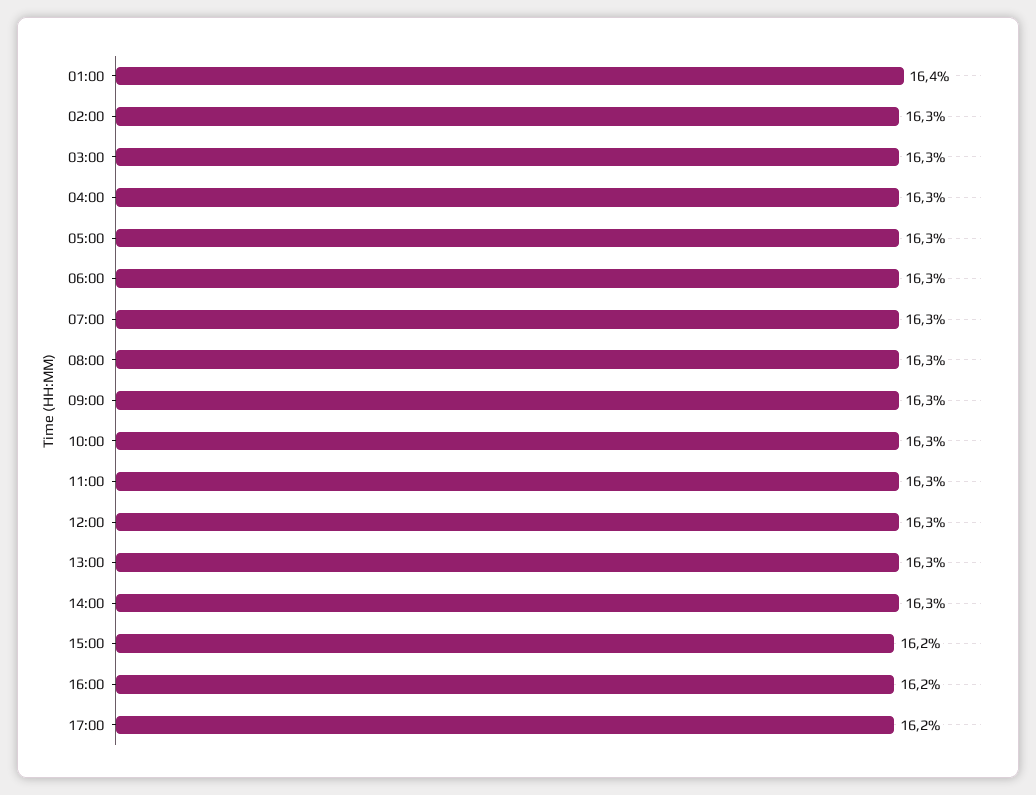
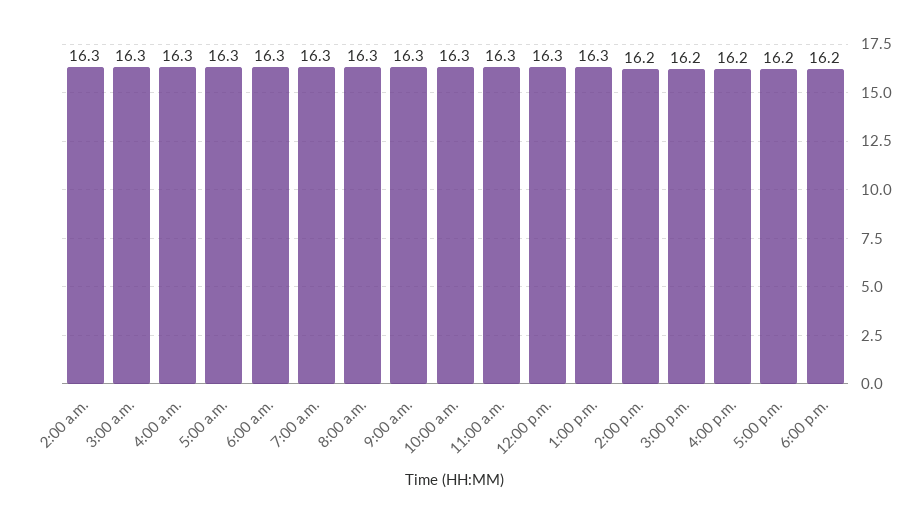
01:00: 16.4 -> none
14:00: 16.3 -> 16.2
6:00 p.m.: none -> 16.2

